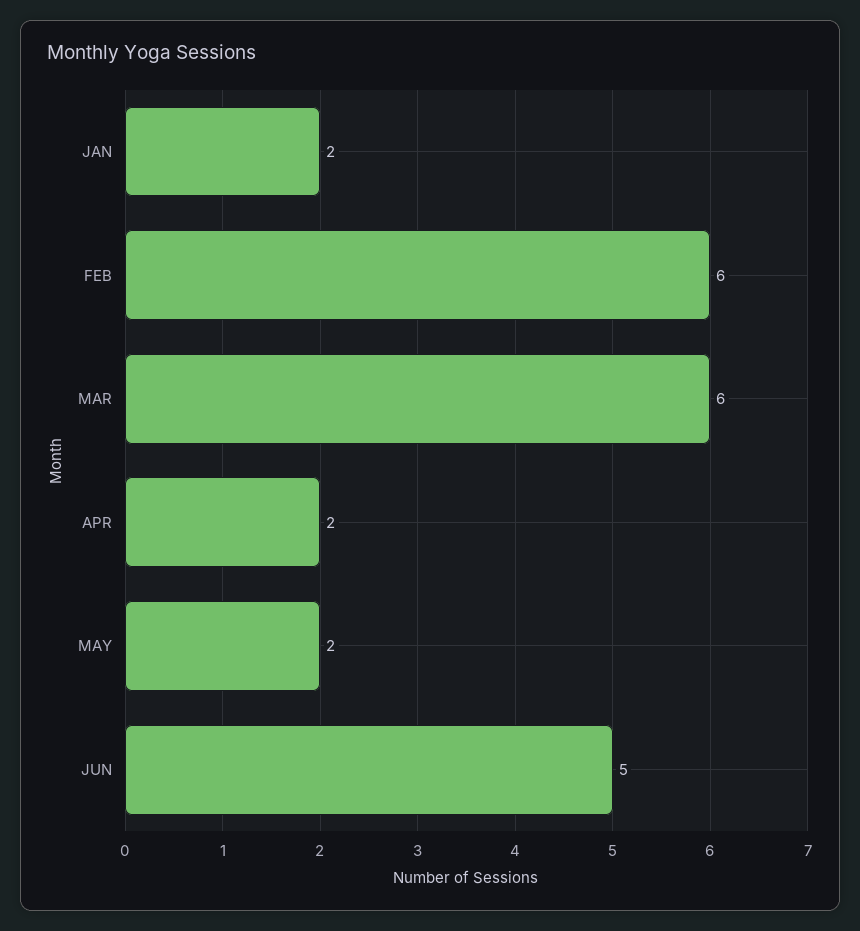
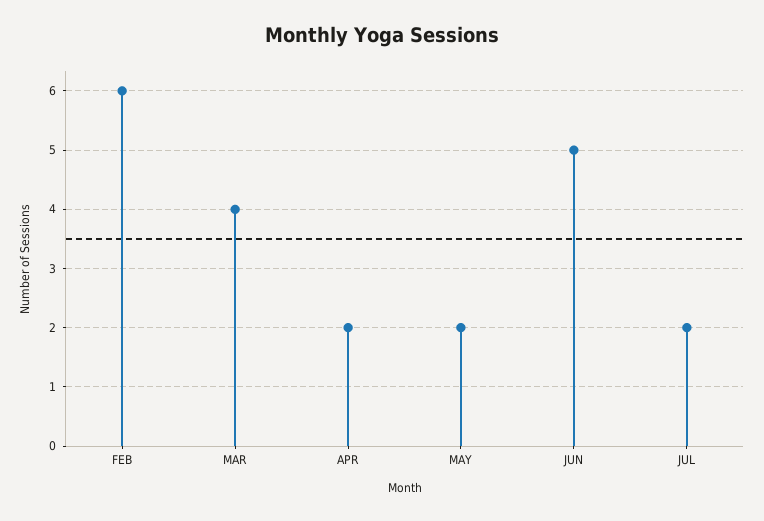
JAN: 2 -> none
MAR: 6 -> 4
JUL: none -> 2

